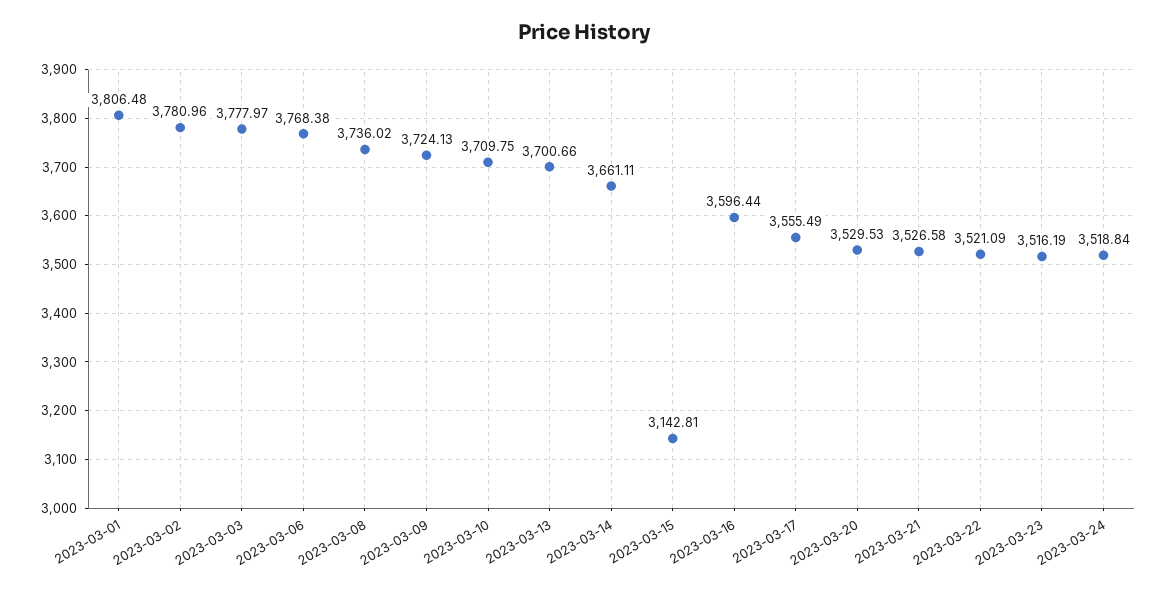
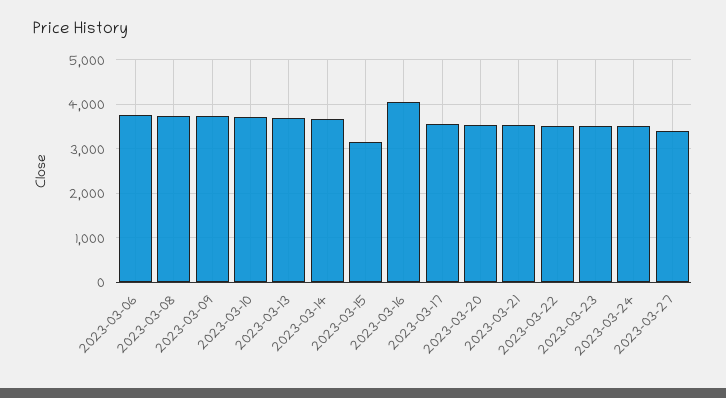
2023-03-01: 3806.48 -> none
2023-03-02: 3780.96 -> none
2023-03-03: 3777.97 -> none
2023-03-16: 3596.44 -> 4000
2023-03-27: none -> 3400

